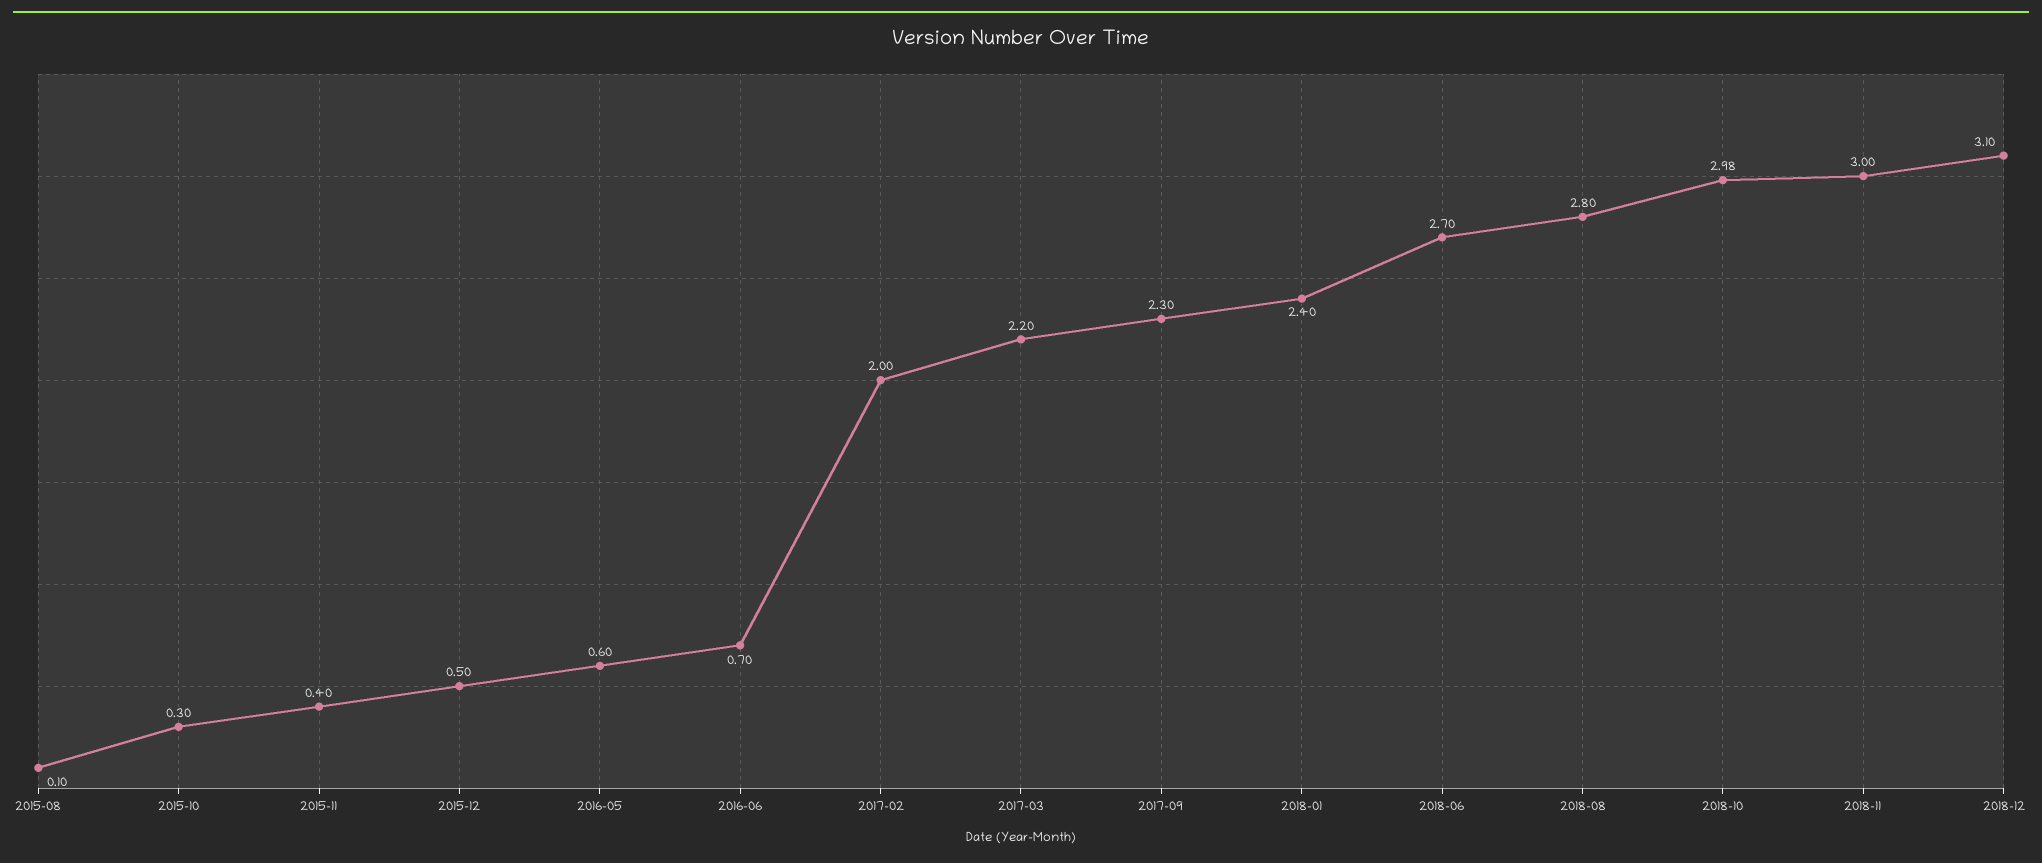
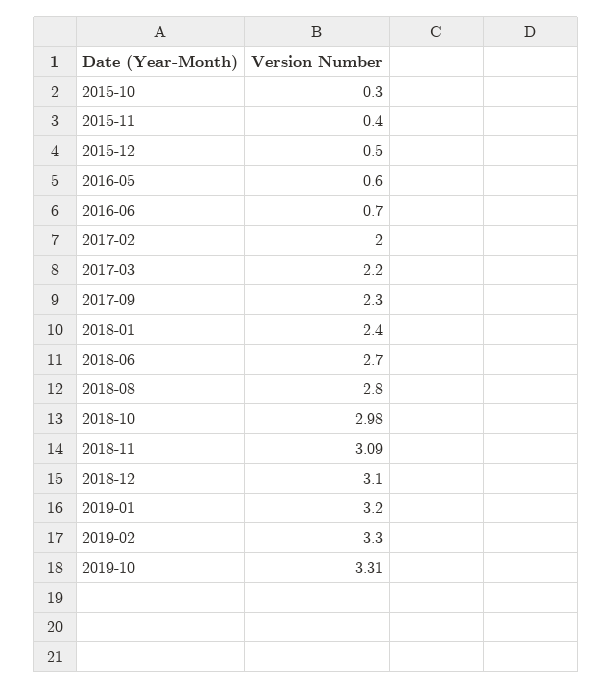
2015-08: 0.1 -> none
2018-11: 3 -> 3.09
2019-01: none -> 3.2
2019-02: none -> 3.3
2019-10: none -> 3.31

